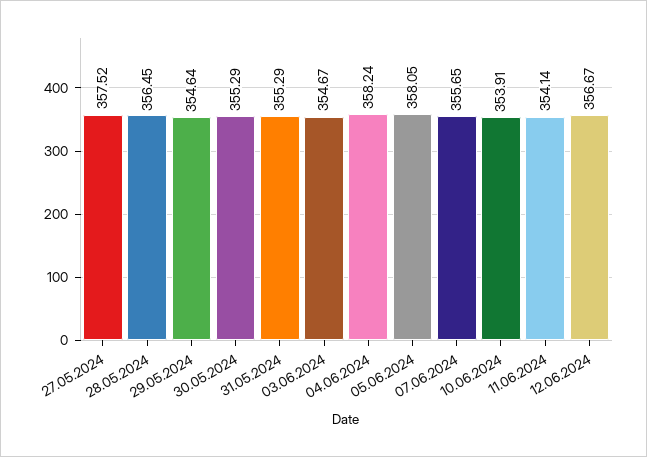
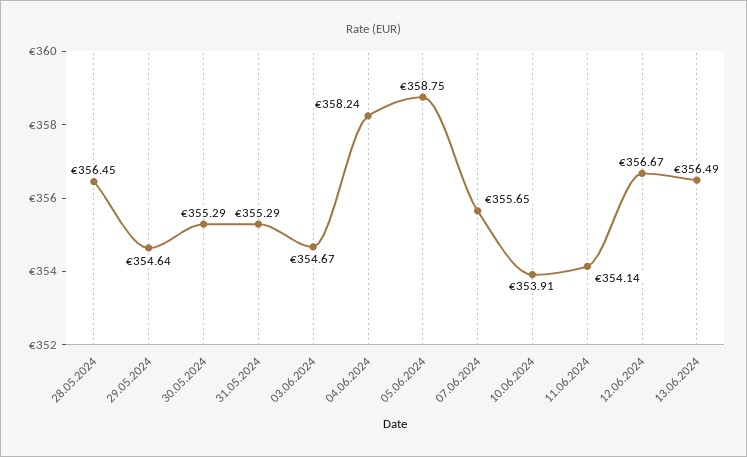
27.05.2024: 357.52 -> none
05.06.2024: 358.05 -> 358.75
13.06.2024: none -> 356.49

